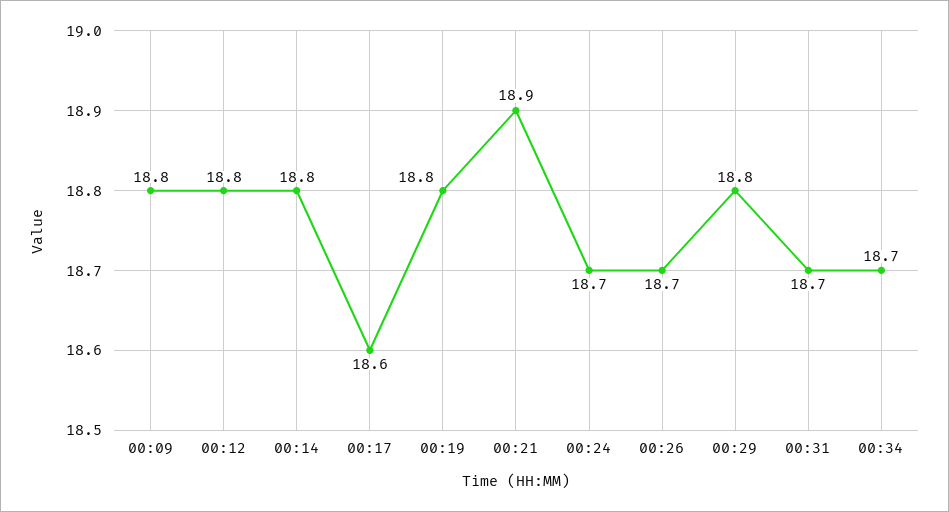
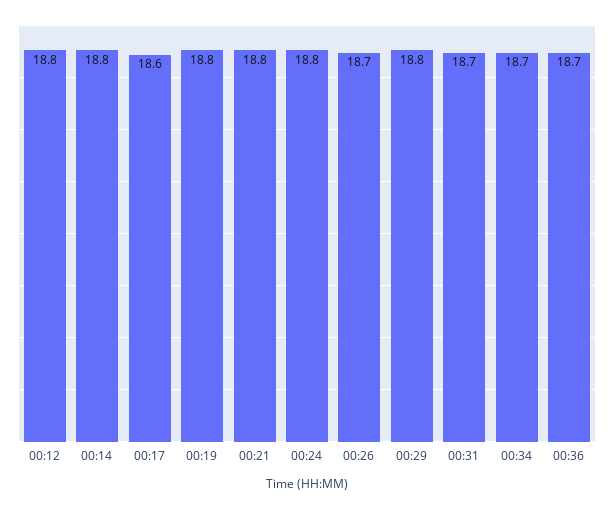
00:09: 18.8 -> none
00:21: 18.9 -> 18.8
00:24: 18.7 -> 18.8
00:36: none -> 18.7

